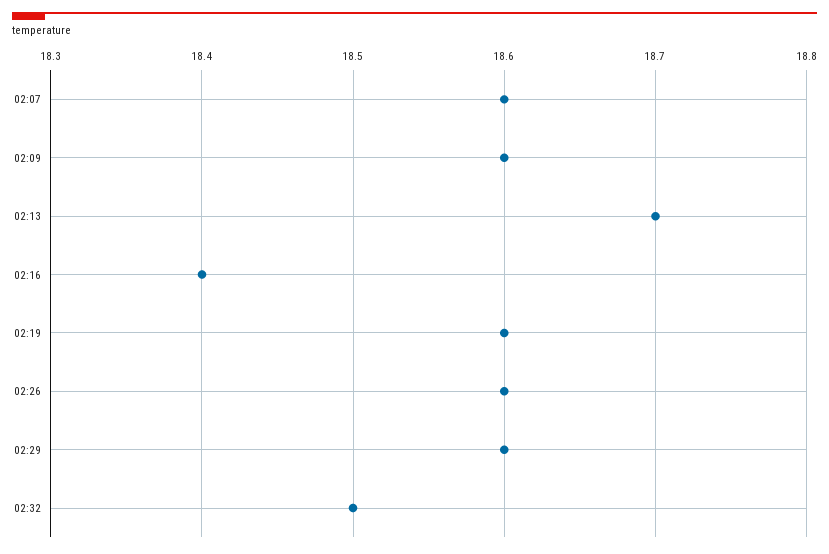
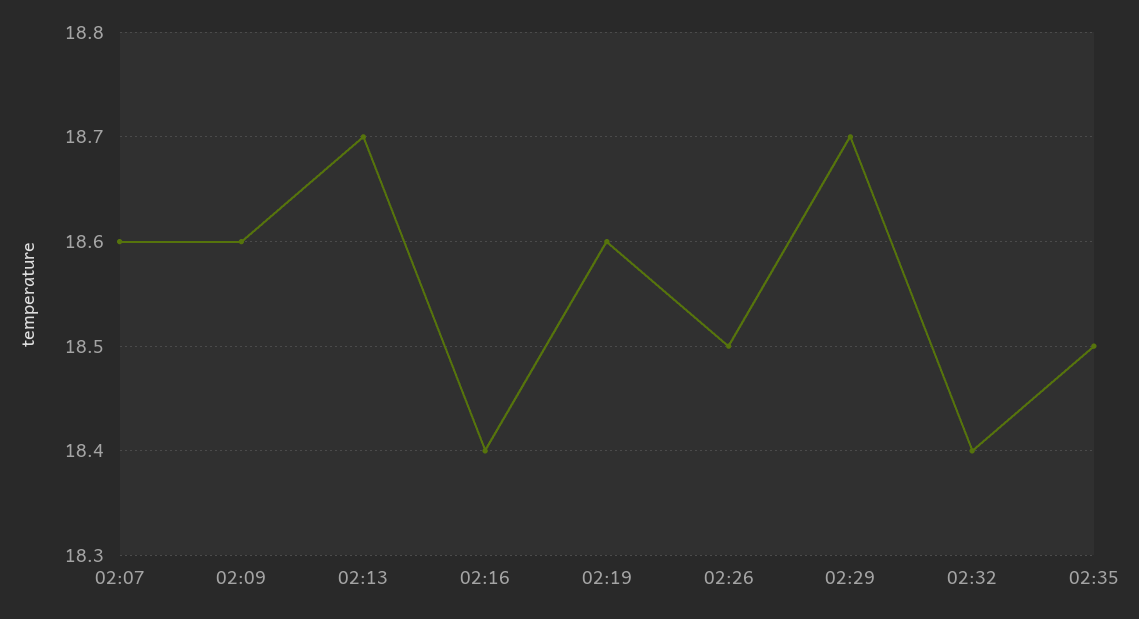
02:26: 18.6 -> 18.5
02:29: 18.6 -> 18.7
02:32: 18.5 -> 18.4
02:35: none -> 18.5

